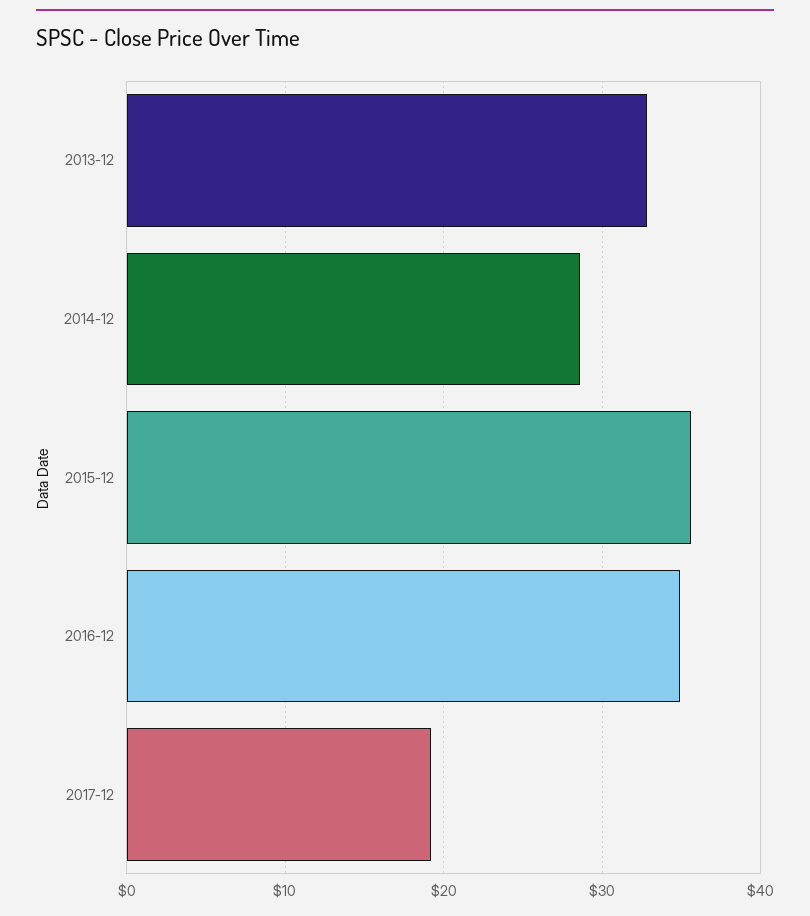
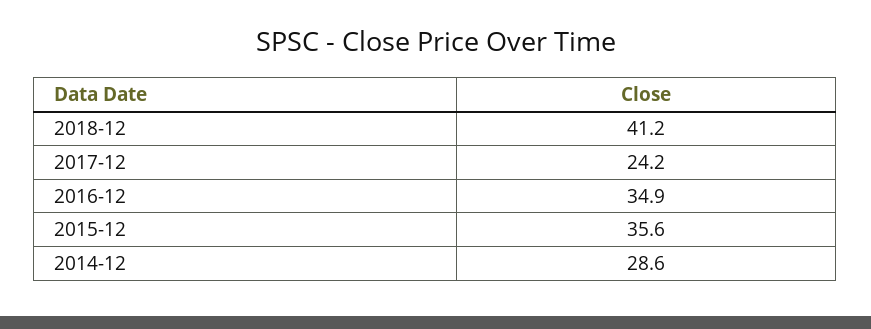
2013-12: 33 -> none
2017-12: 19 -> 24.2
2018-12: none -> 41.2

